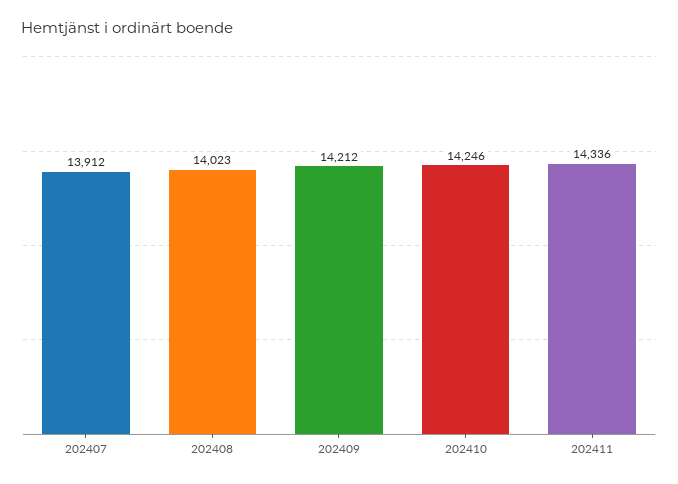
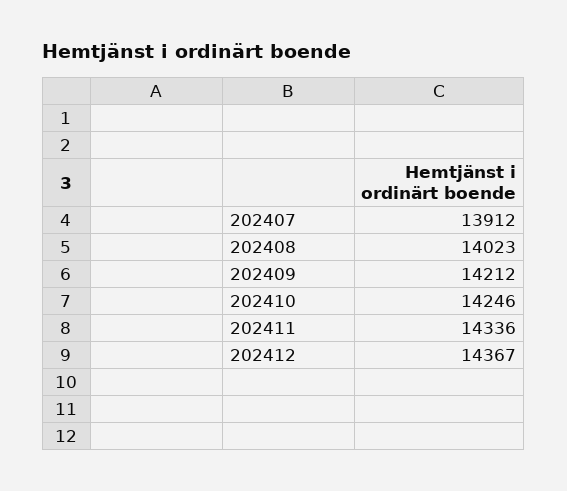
202412: none -> 14367

